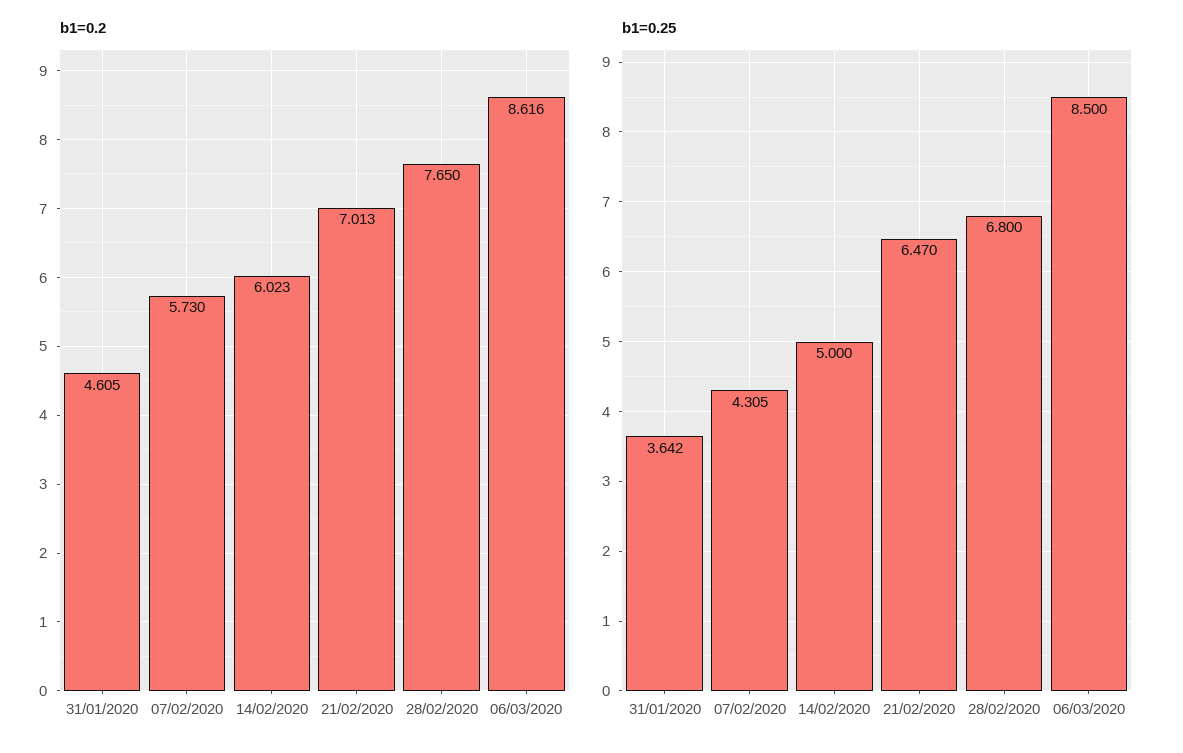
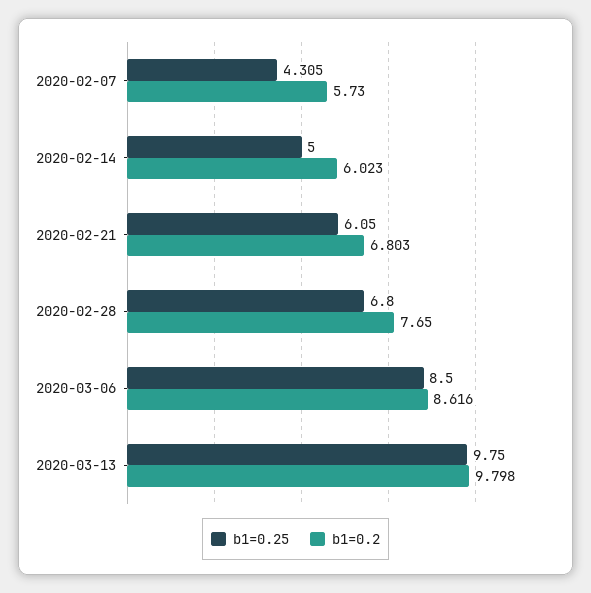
b1=0.2, 31/01/2020: 4.605 -> none
b1=0.2, 21/02/2020: 7.013 -> 6.803
b1=0.25, 31/01/2020: 3.642 -> none
b1=0.25, 21/02/2020: 6.47 -> 6.05
b1=0.25, 2020-03-13: none -> 9.75
b1=0.2, 2020-03-13: none -> 9.798

